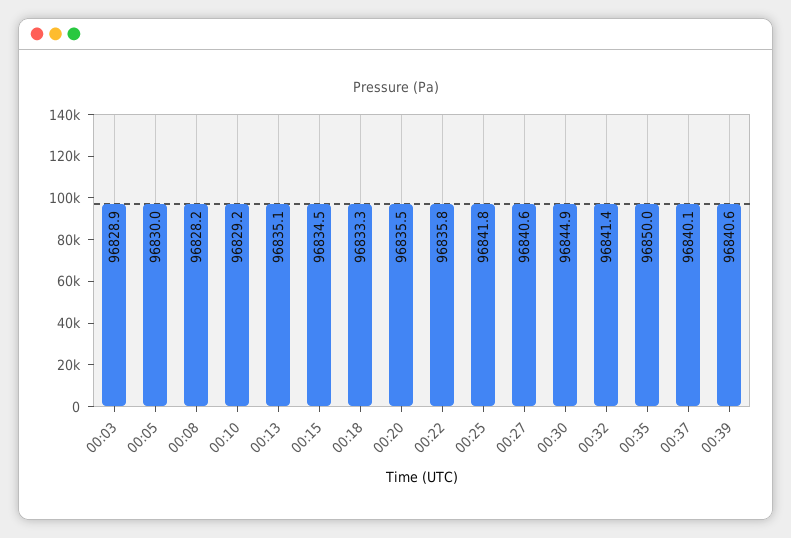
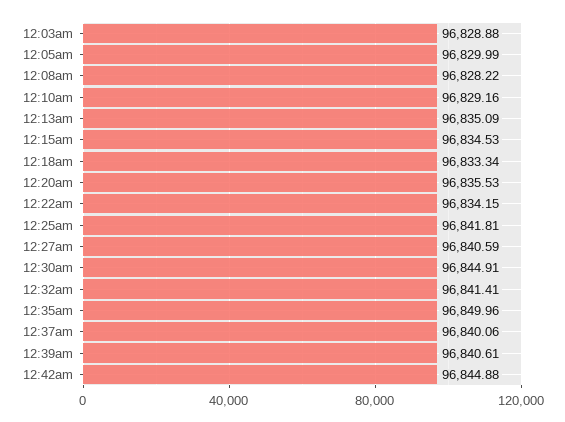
00:22: 96835.8 -> 96834.15
12:42am: none -> 96844.88

